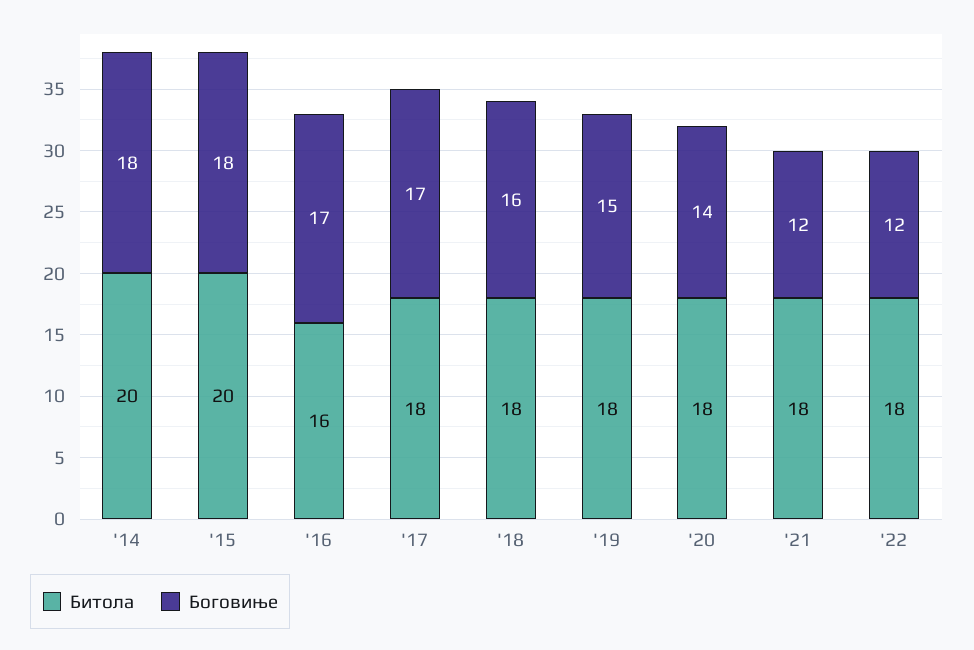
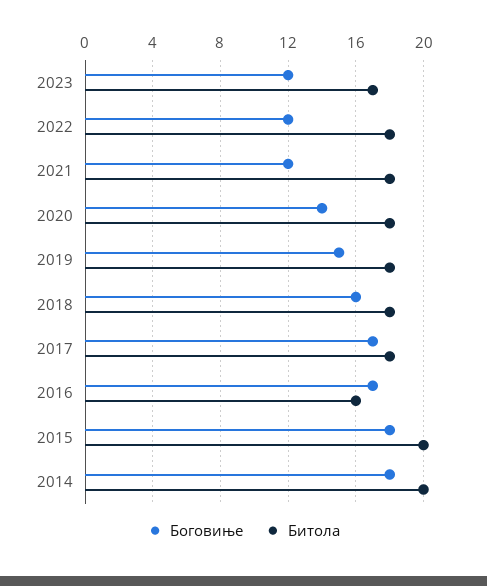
Боговиње, 2023: none -> 12
Битола, 2023: none -> 17

